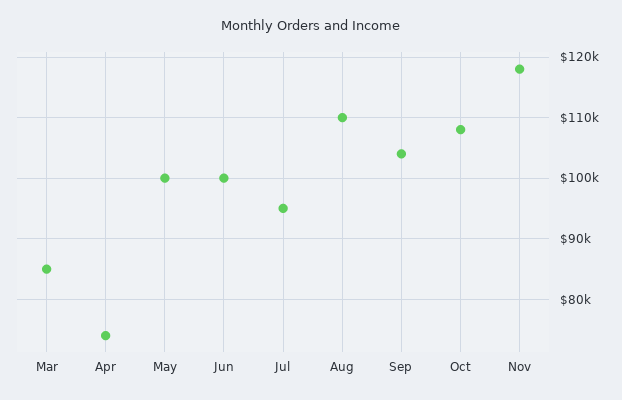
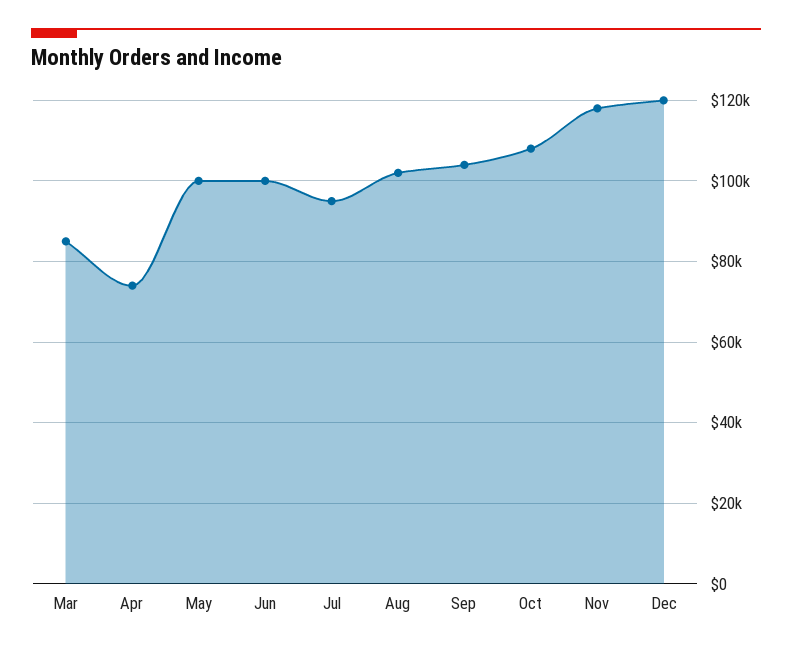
Aug: 110000 -> 102000
Dec: none -> 120000

